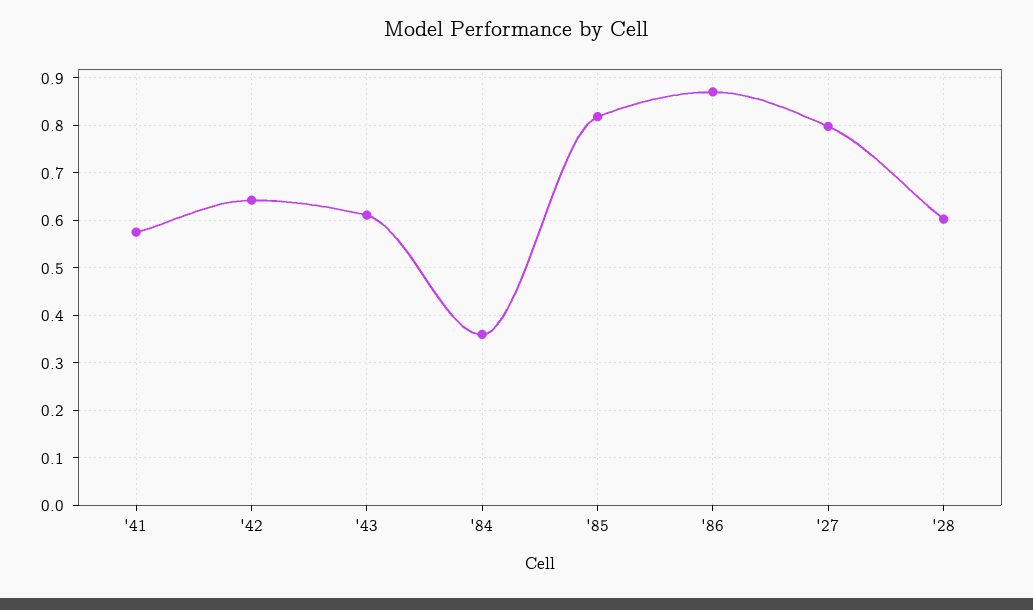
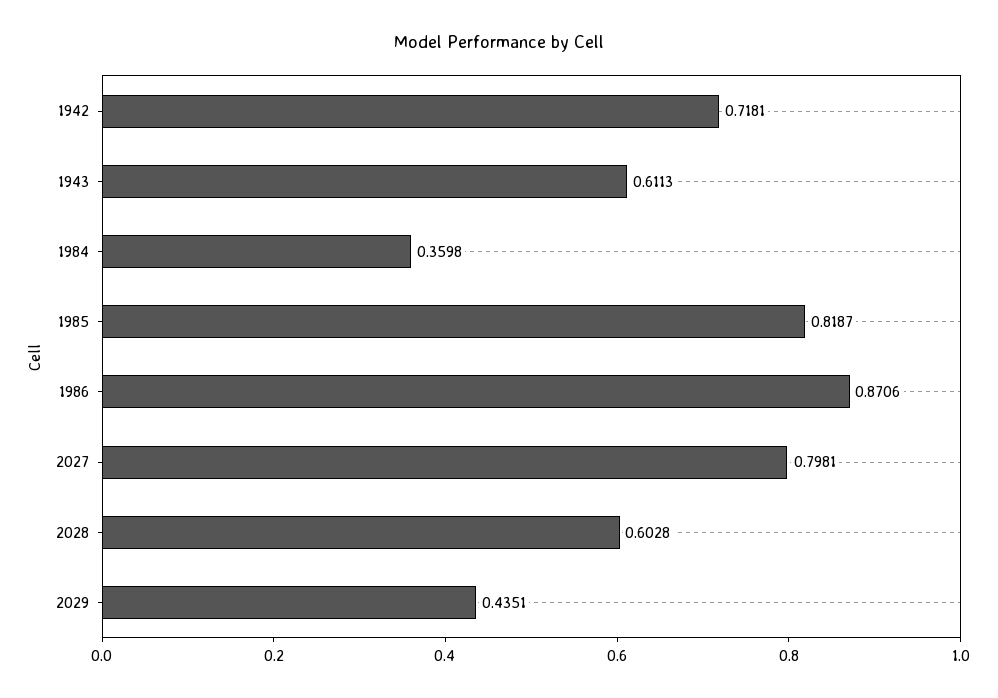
'41: 0.58 -> none
'42: 0.64 -> 0.7181
2029: none -> 0.4351

